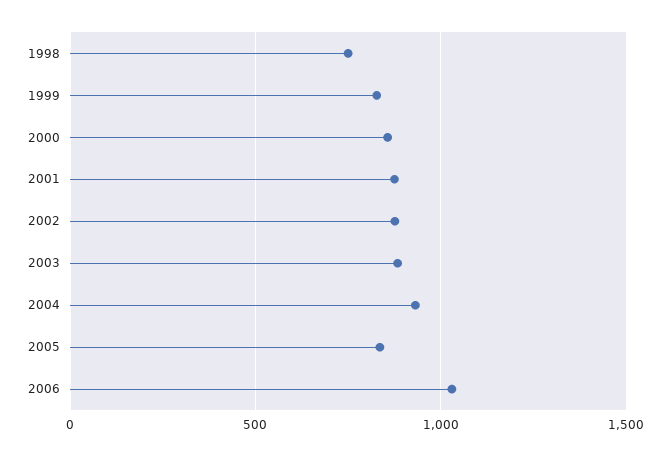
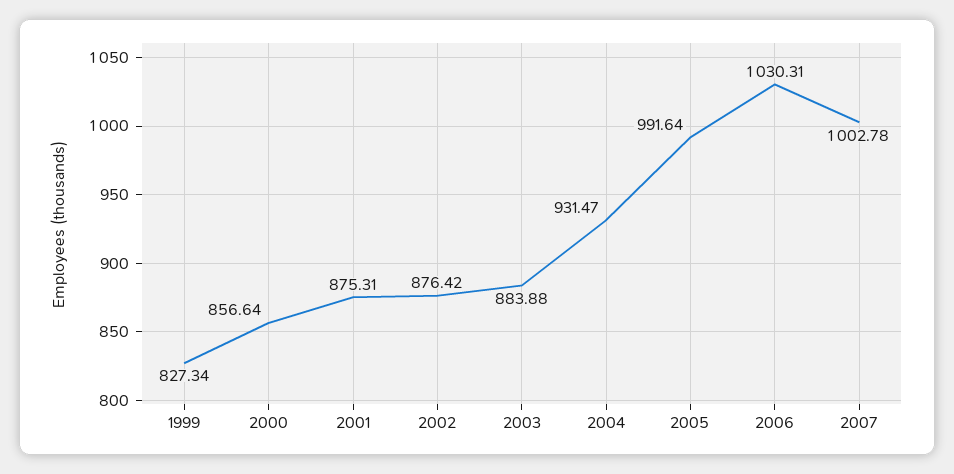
1998: 750 -> none
2005: 850 -> 991.64
2007: none -> 1002.78

